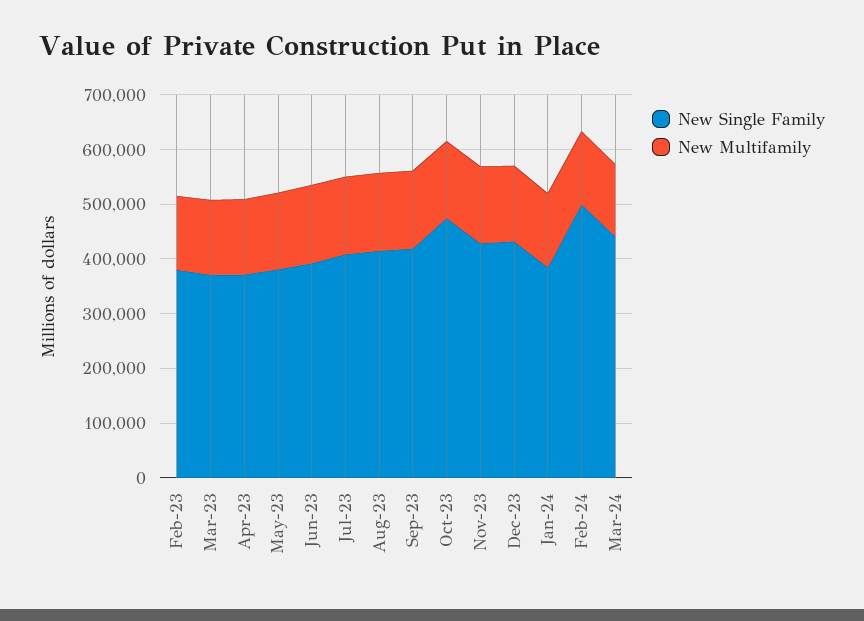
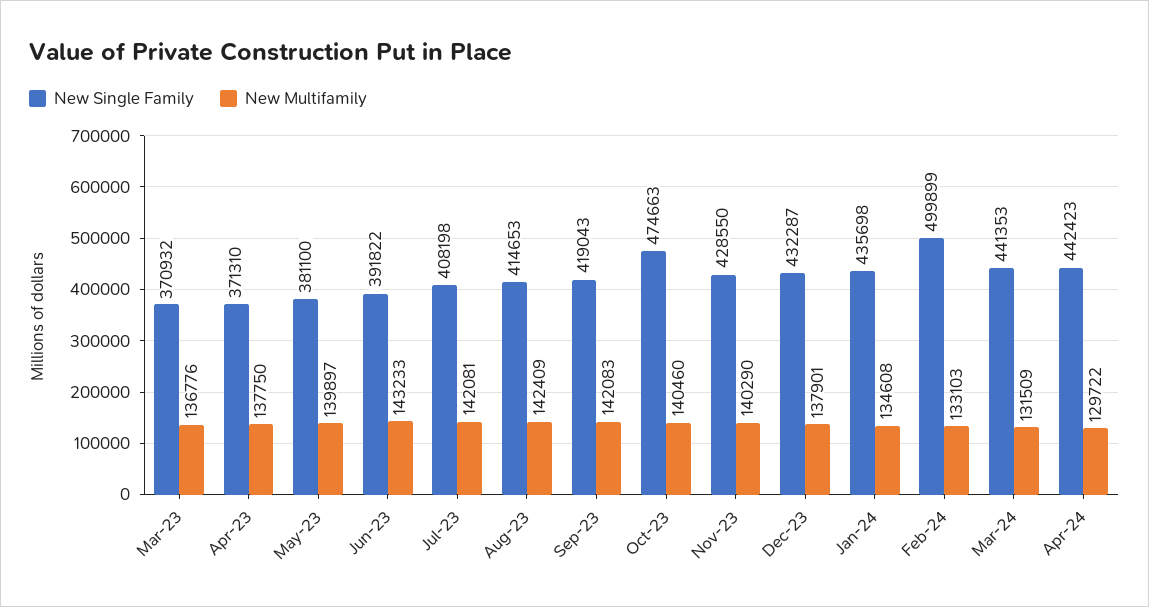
New Single Family, Feb-23: 380000 -> none
New Multifamily, Feb-23: 140000 -> none
New Single Family, Jan-24: 380000 -> 435698
New Single Family, Apr-24: none -> 442423
New Multifamily, Apr-24: none -> 129722

